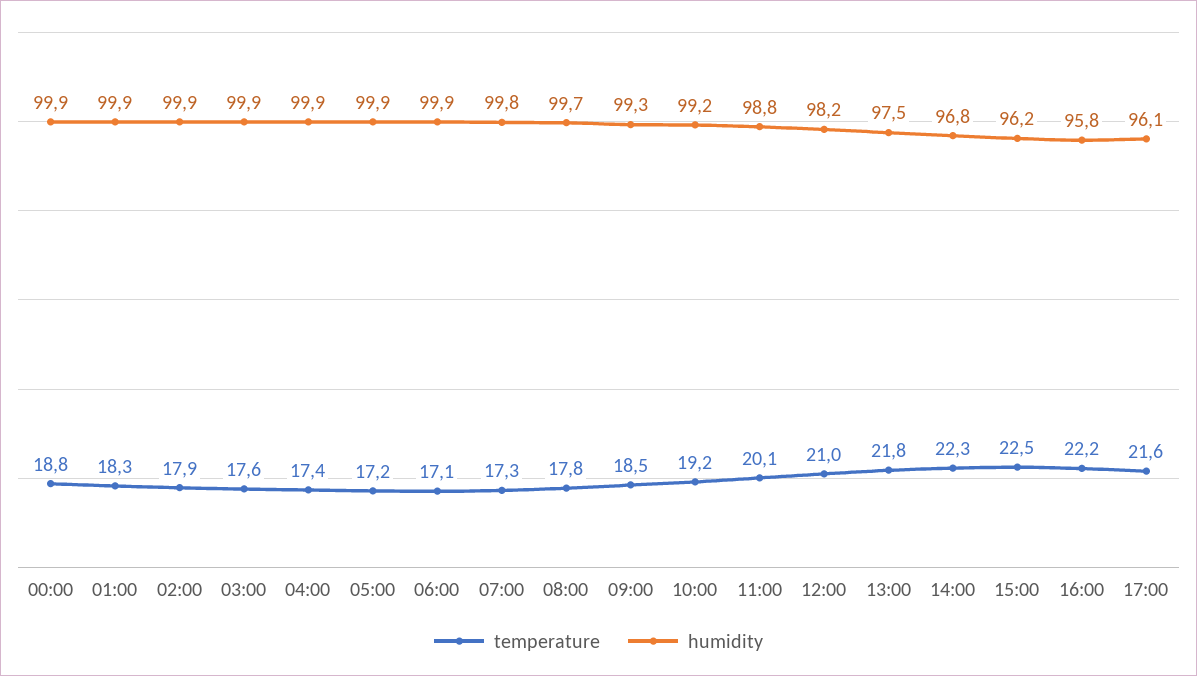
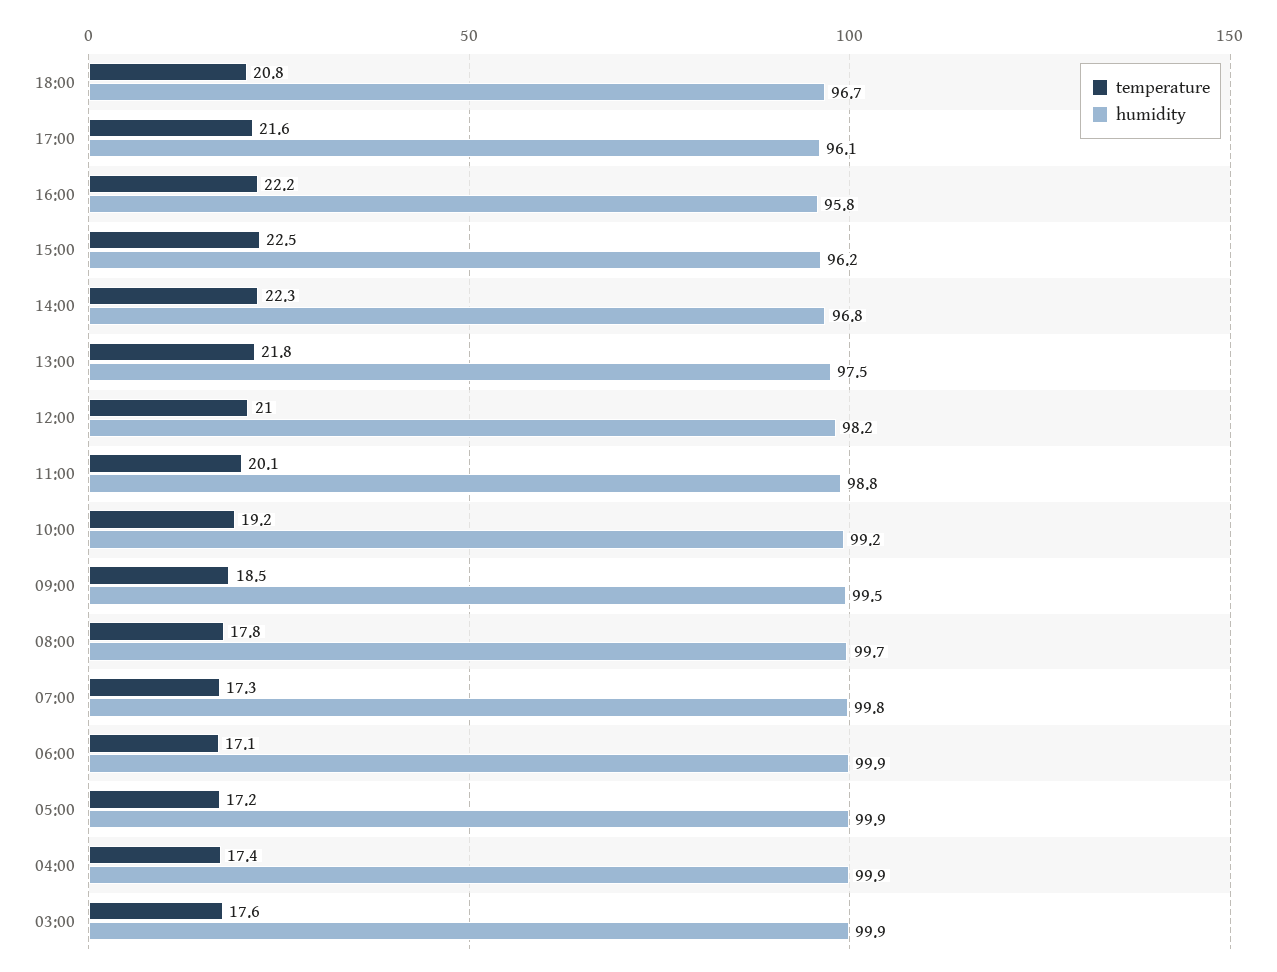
temperature, 00:00: 18.8 -> none
humidity, 00:00: 99.9 -> none
temperature, 01:00: 18.3 -> none
humidity, 01:00: 99.9 -> none
temperature, 02:00: 17.9 -> none
humidity, 02:00: 99.9 -> none
humidity, 09:00: 99.3 -> 99.5
temperature, 18:00: none -> 20.8
humidity, 18:00: none -> 96.7

